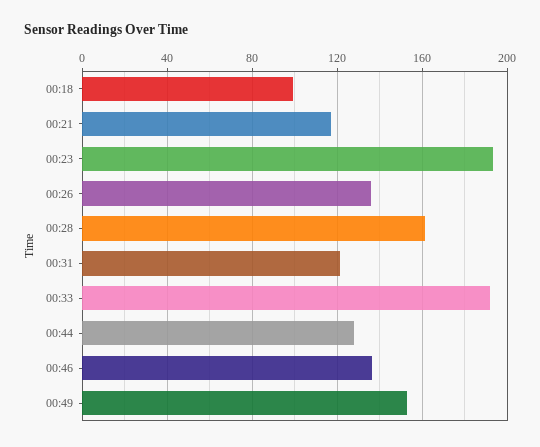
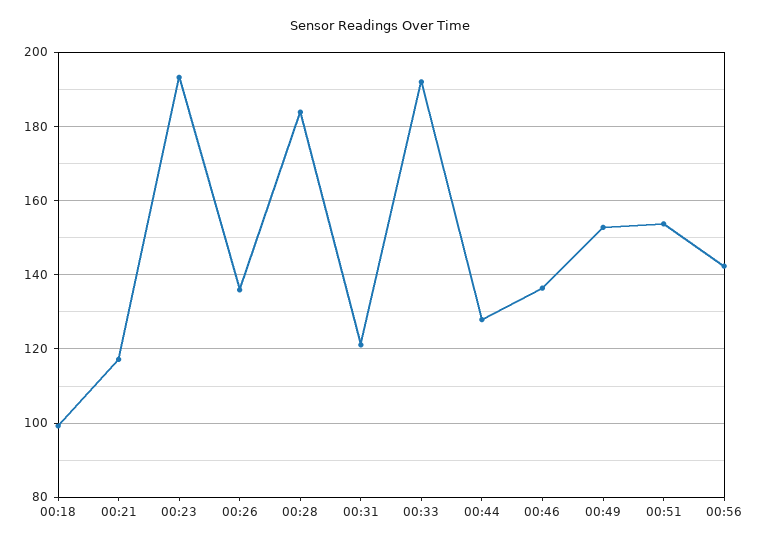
00:28: 160 -> 184
00:51: none -> 154
00:56: none -> 142

